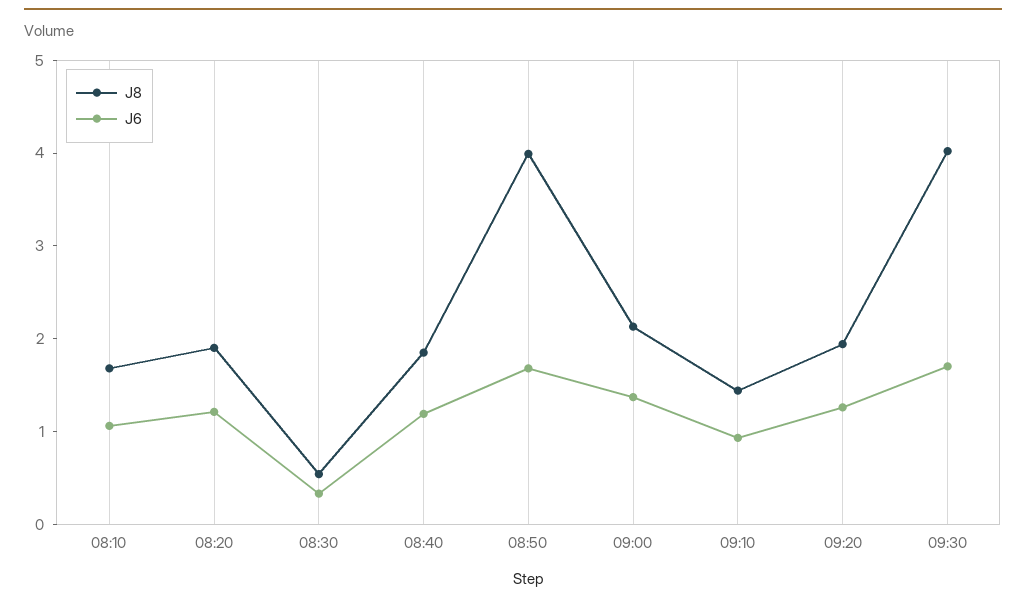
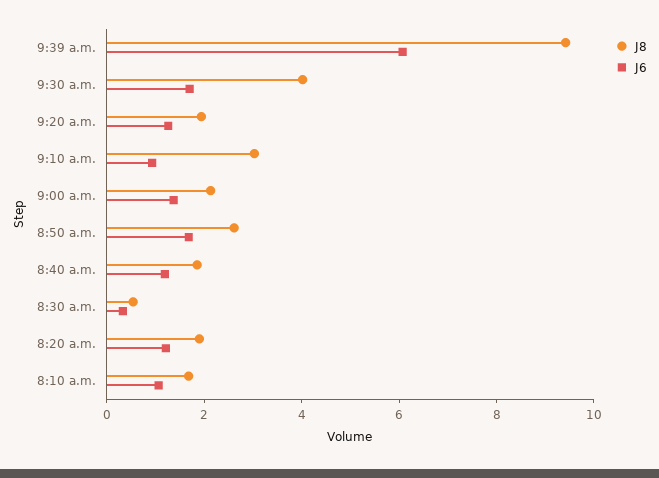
J8, 08:50: 4 -> 2.5
J8, 09:10: 1.4 -> 3
J8, 9:39 a.m.: none -> 9.5
J6, 9:39 a.m.: none -> 6

